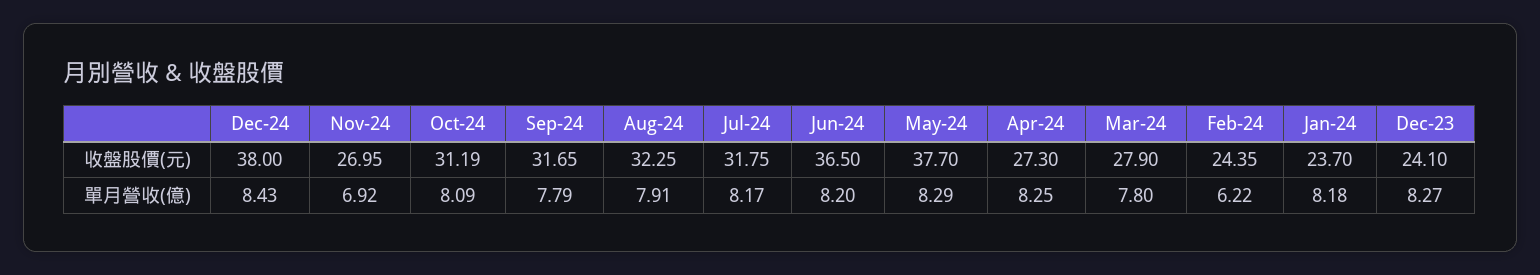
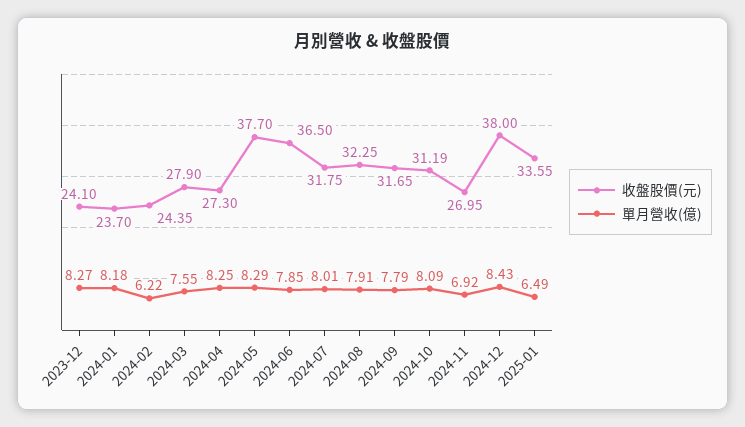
單月營收(億), Jul-24: 8.17 -> 8.01
單月營收(億), Jun-24: 8.2 -> 7.85
單月營收(億), Mar-24: 7.8 -> 7.55
收盤股價(元), 2025-01: none -> 33.55
單月營收(億), 2025-01: none -> 6.49

